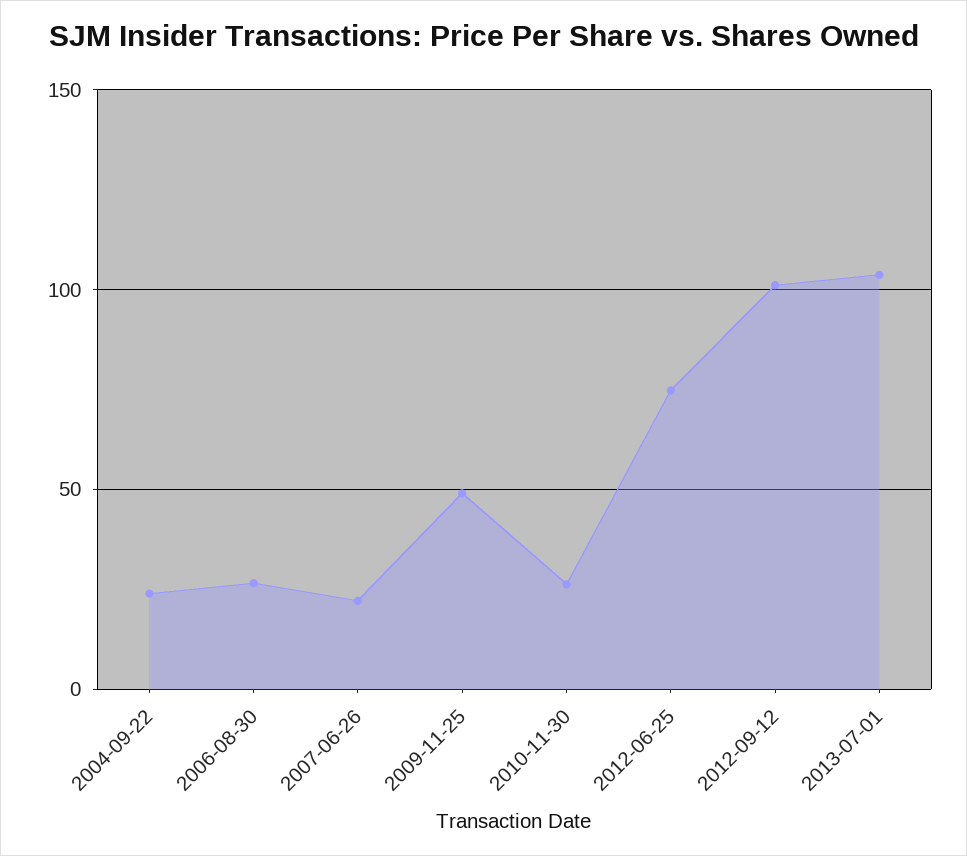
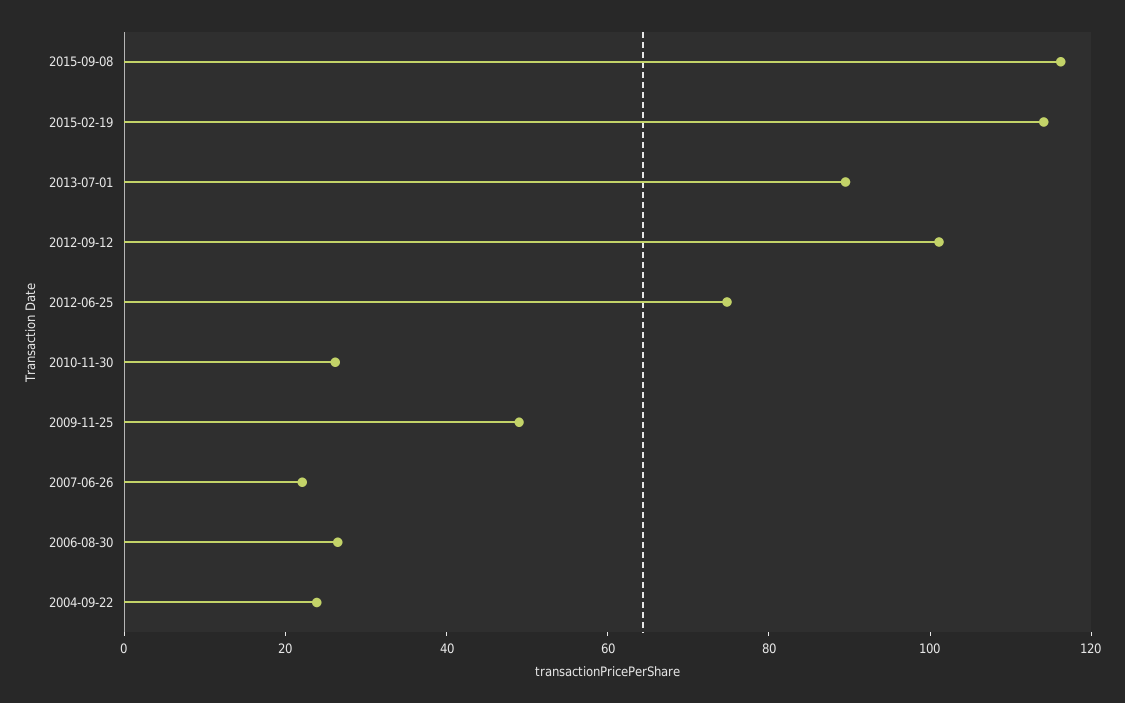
2013-07-01: 105 -> 90
2015-09-08: none -> 115
2015-02-19: none -> 115

